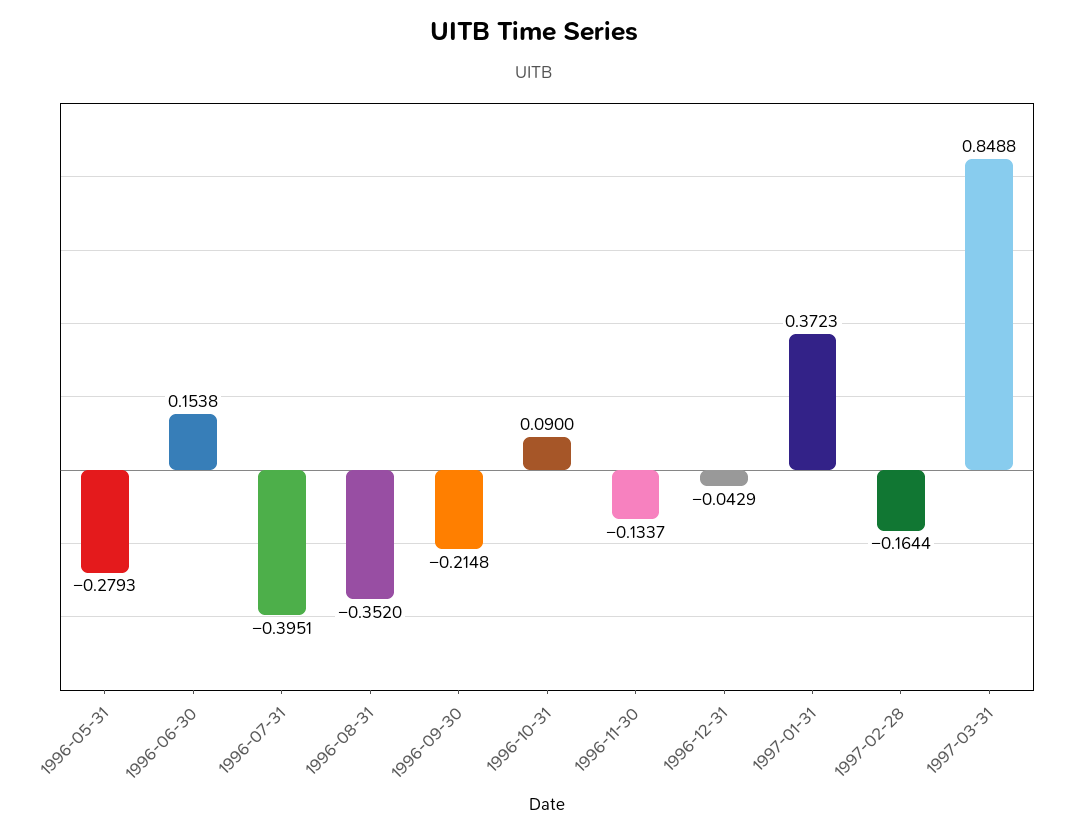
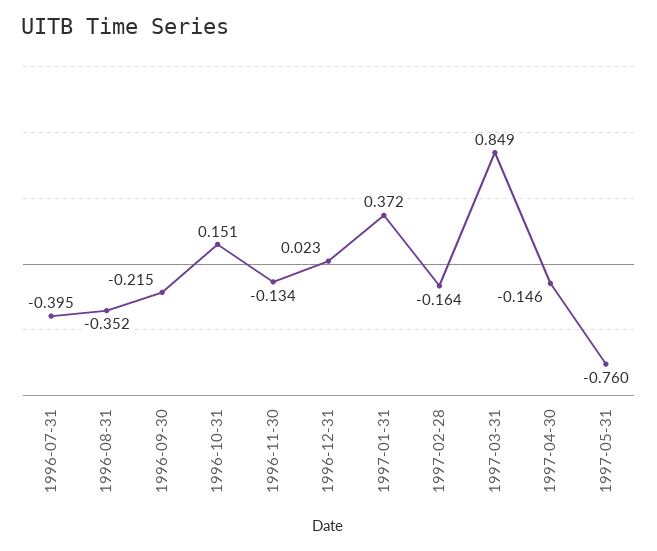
1996-05-31: -0.2793 -> none
1996-06-30: 0.1538 -> none
1996-10-31: 0.09 -> 0.151
1996-12-31: -0.0429 -> 0.023
1997-04-30: none -> -0.146
1997-05-31: none -> -0.76

